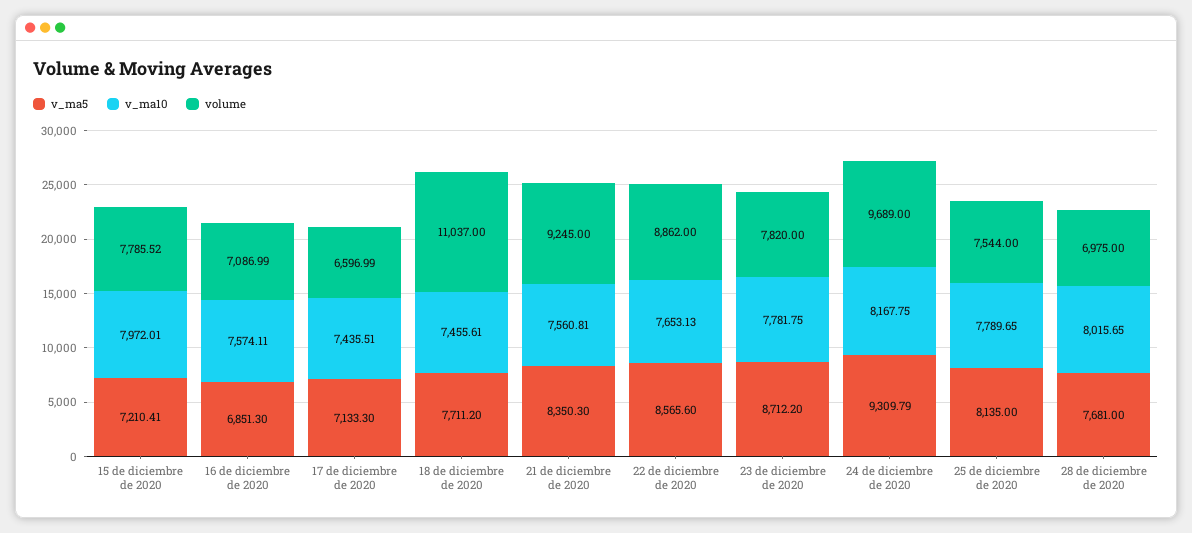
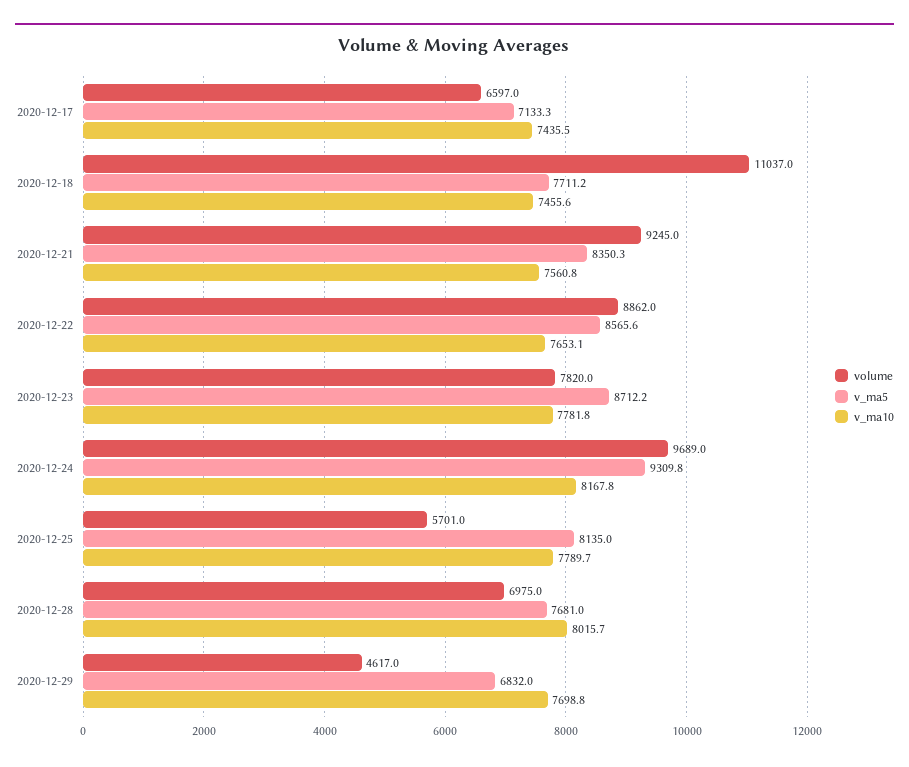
v_ma5, 15 de diciembre de 2020: 7210.41 -> none
v_ma10, 15 de diciembre de 2020: 7972.01 -> none
volume, 15 de diciembre de 2020: 7785.52 -> none
v_ma5, 16 de diciembre de 2020: 6851.3 -> none
v_ma10, 16 de diciembre de 2020: 7574.11 -> none
volume, 16 de diciembre de 2020: 7086.99 -> none
volume, 25 de diciembre de 2020: 7544 -> 5701
volume, 2020-12-29: none -> 4617
v_ma5, 2020-12-29: none -> 6832
v_ma10, 2020-12-29: none -> 7698.8

